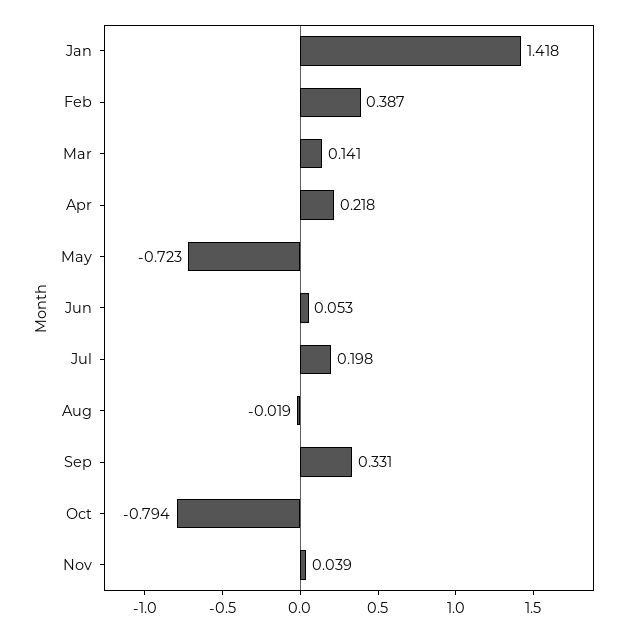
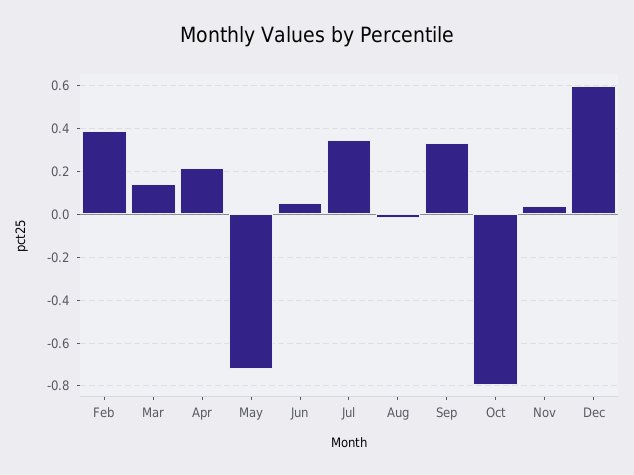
Jan: 1.418 -> none
Jul: 0.198 -> 0.35
Dec: none -> 0.6

